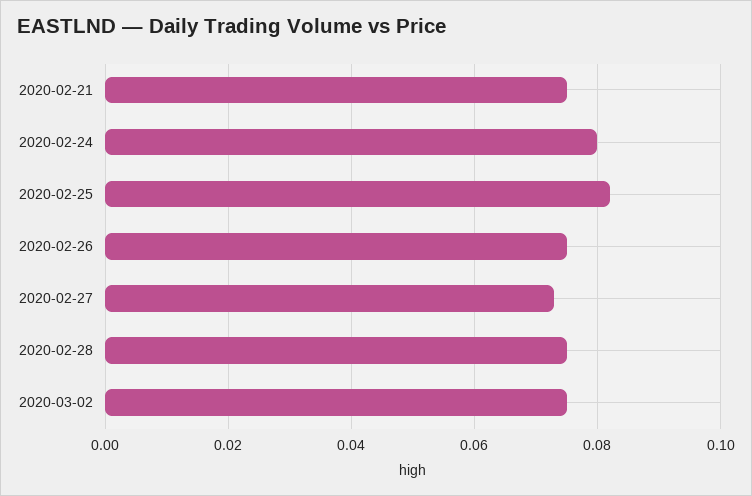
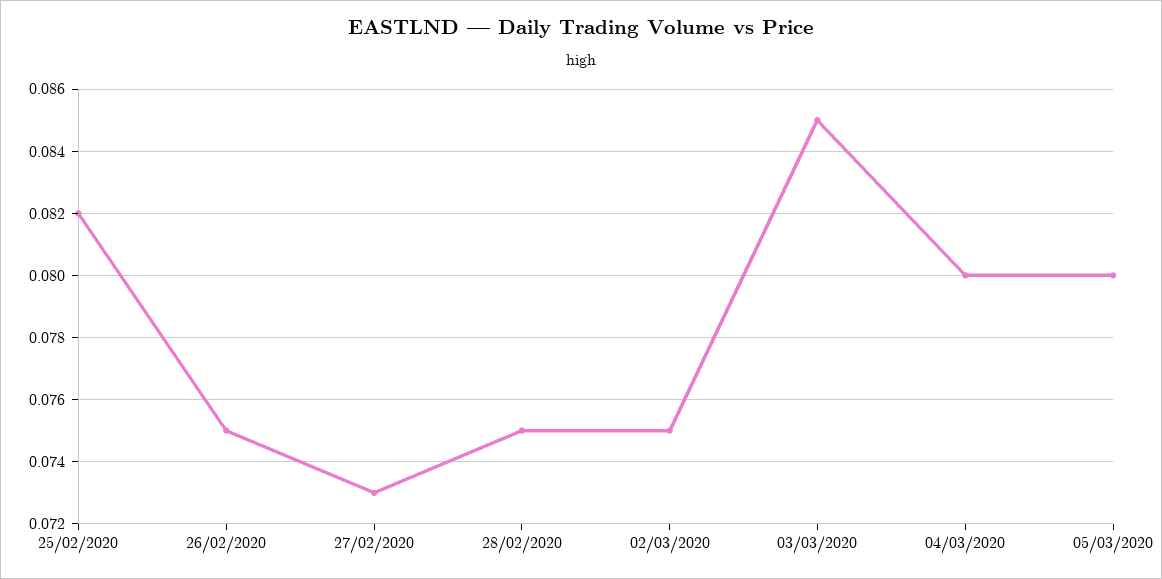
2020-02-21: 0.075 -> none
2020-02-24: 0.08 -> none
03/03/2020: none -> 0.085
04/03/2020: none -> 0.08
05/03/2020: none -> 0.08

